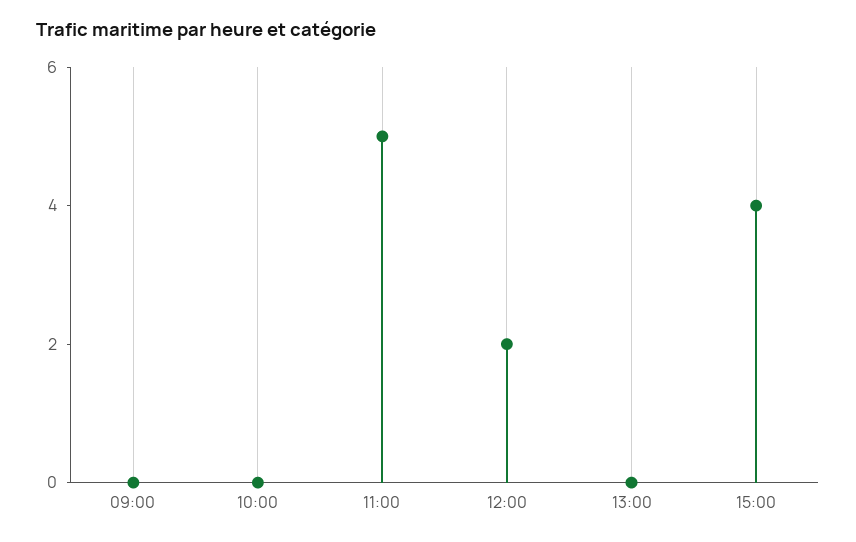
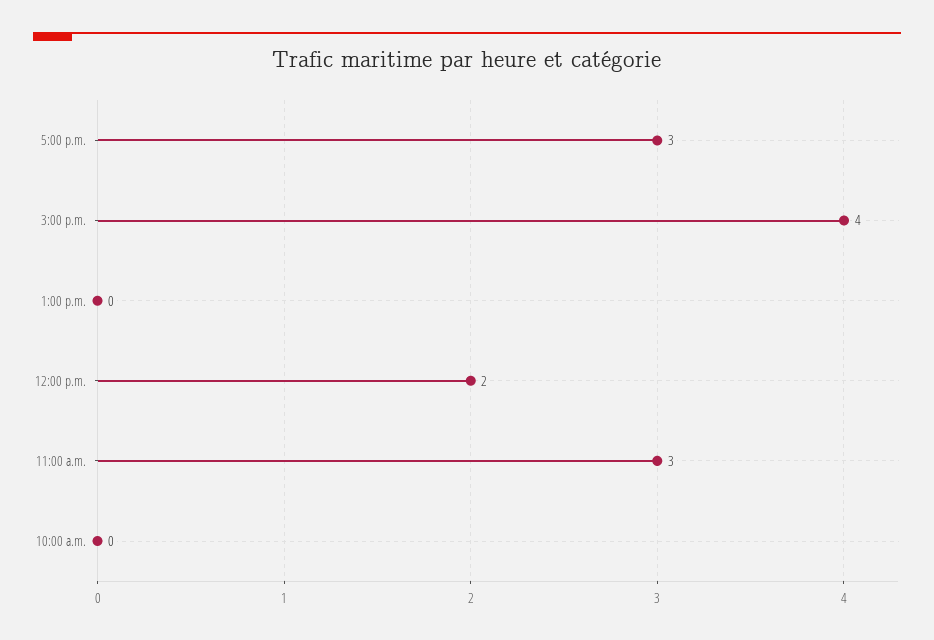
09:00: 0 -> none
11:00: 5 -> 3
5:00 p.m.: none -> 3

